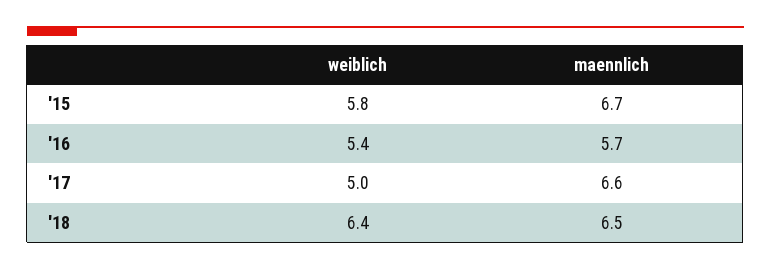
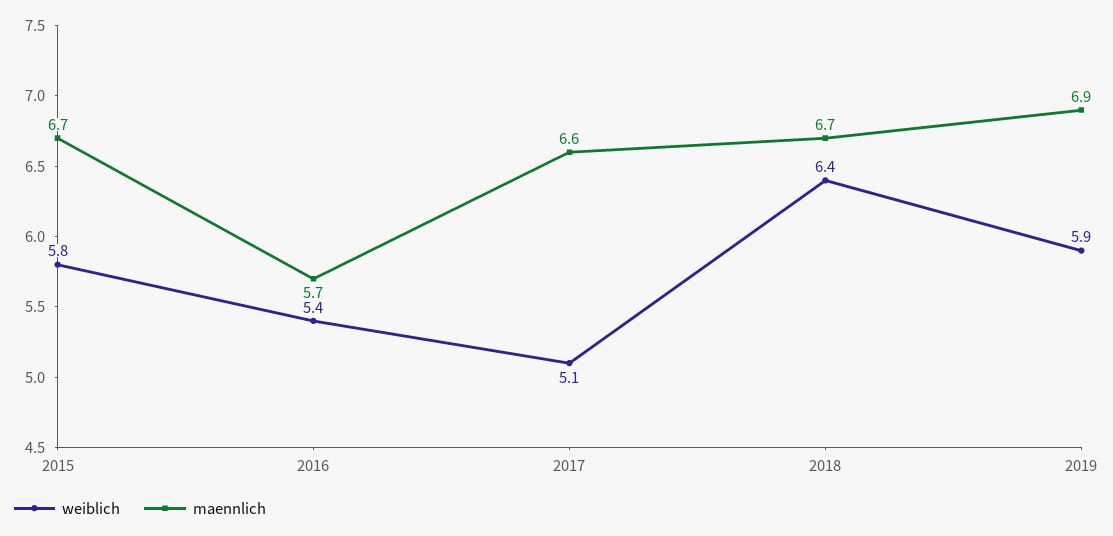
weiblich, '17: 5 -> 5.1
maennlich, '18: 6.5 -> 6.7
weiblich, 2019: none -> 5.9
maennlich, 2019: none -> 6.9

